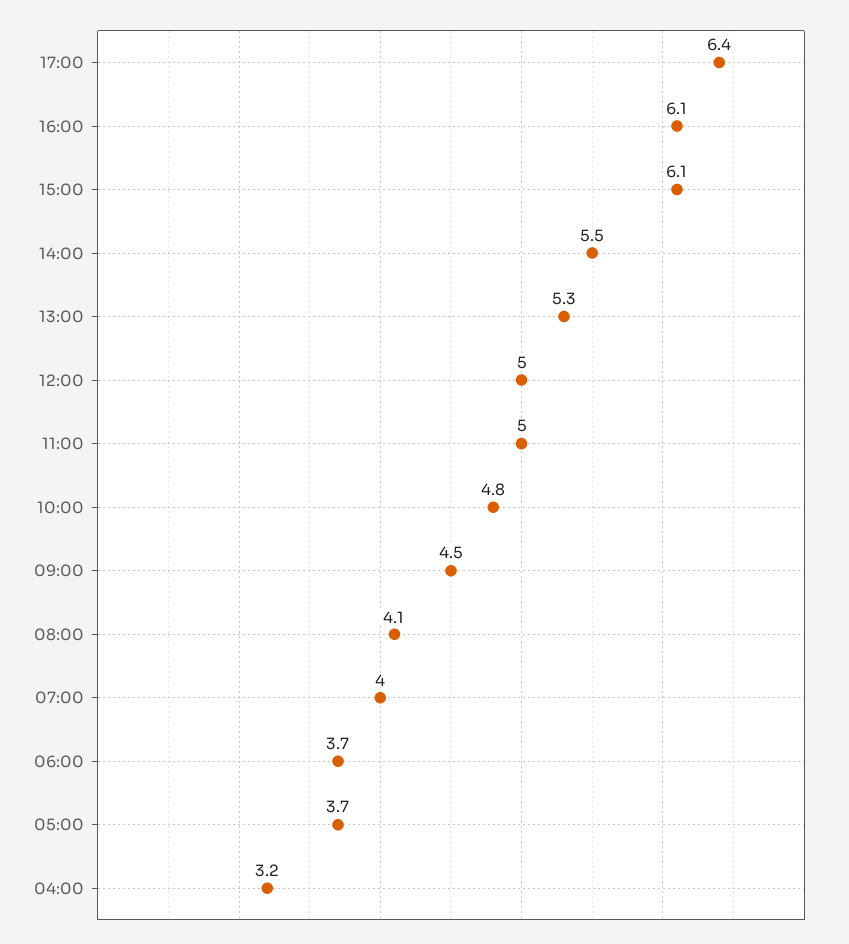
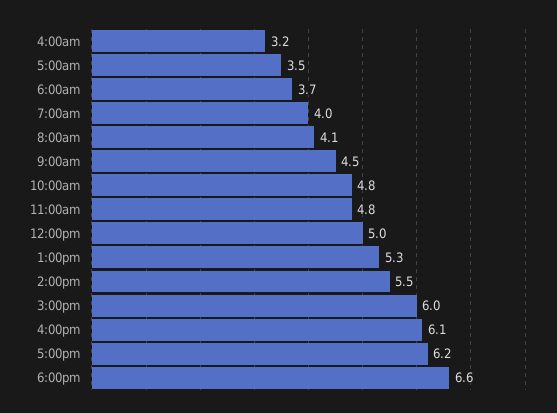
17:00: 6.4 -> 6.2
15:00: 6.1 -> 6
11:00: 5 -> 4.8
05:00: 3.7 -> 3.5
6:00pm: none -> 6.6

